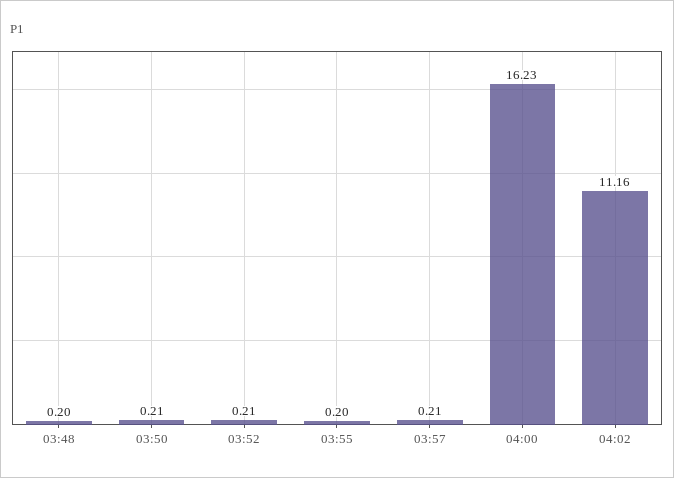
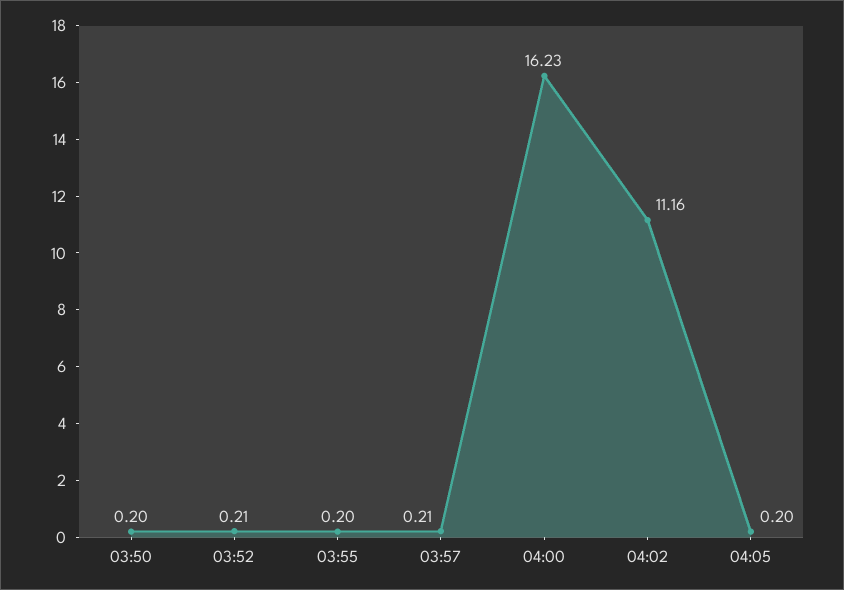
03:48: 0.2 -> none
03:50: 0.21 -> 0.2
04:05: none -> 0.2

